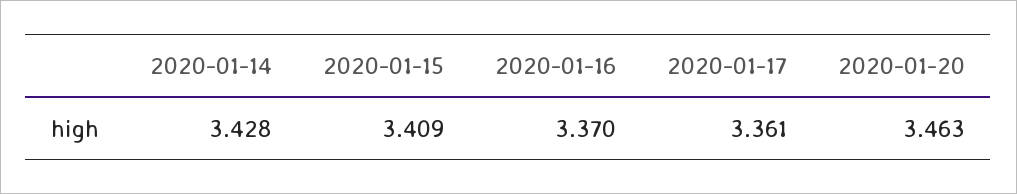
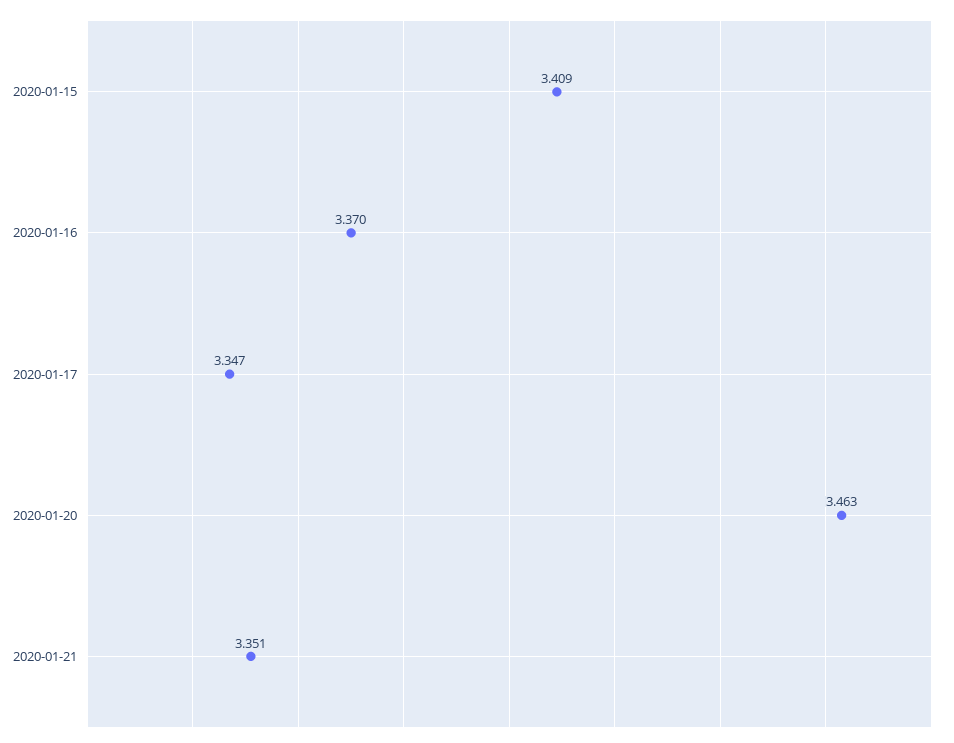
2020-01-14: 3.428 -> none
2020-01-17: 3.361 -> 3.347
2020-01-21: none -> 3.351

